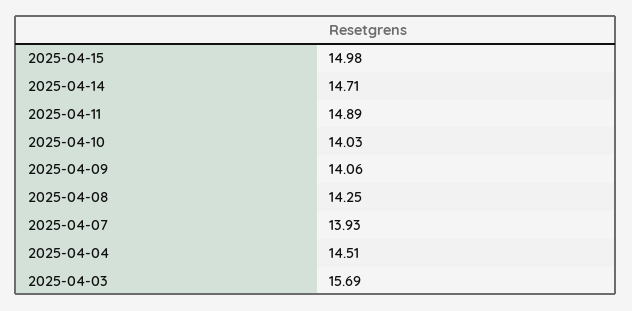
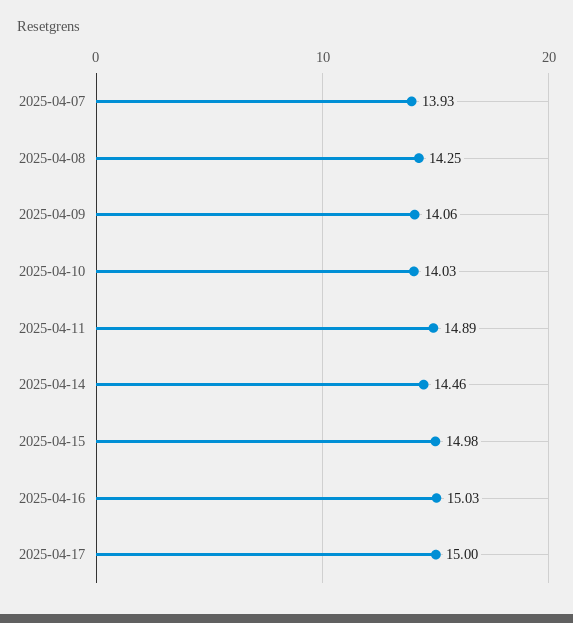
2025-04-14: 14.71 -> 14.46
2025-04-04: 14.51 -> none
2025-04-03: 15.69 -> none
2025-04-16: none -> 15.03
2025-04-17: none -> 15

